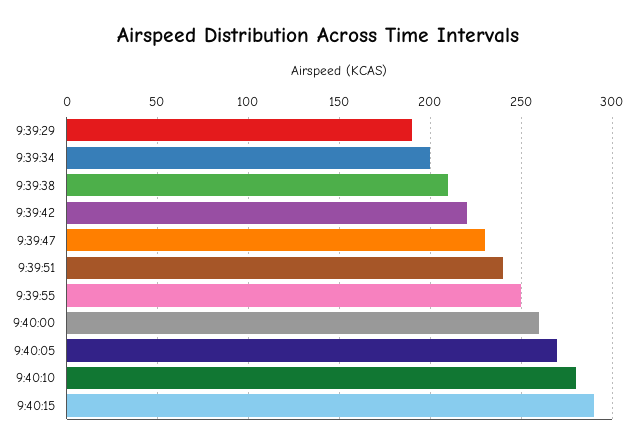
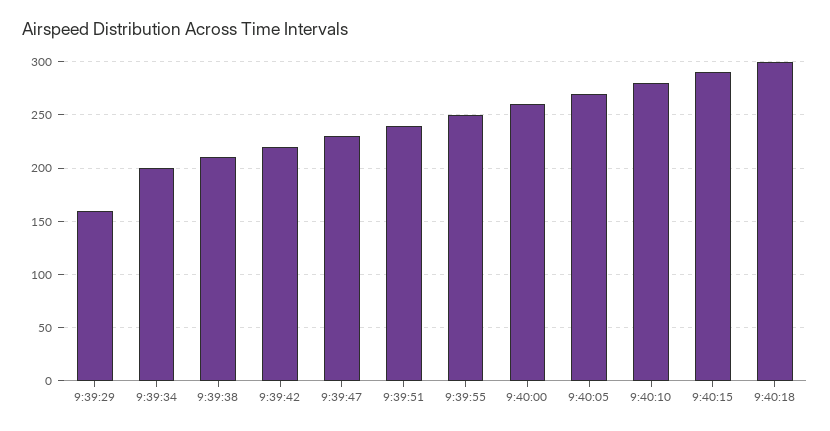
9:39:29: 190 -> 160
9:40:18: none -> 300

